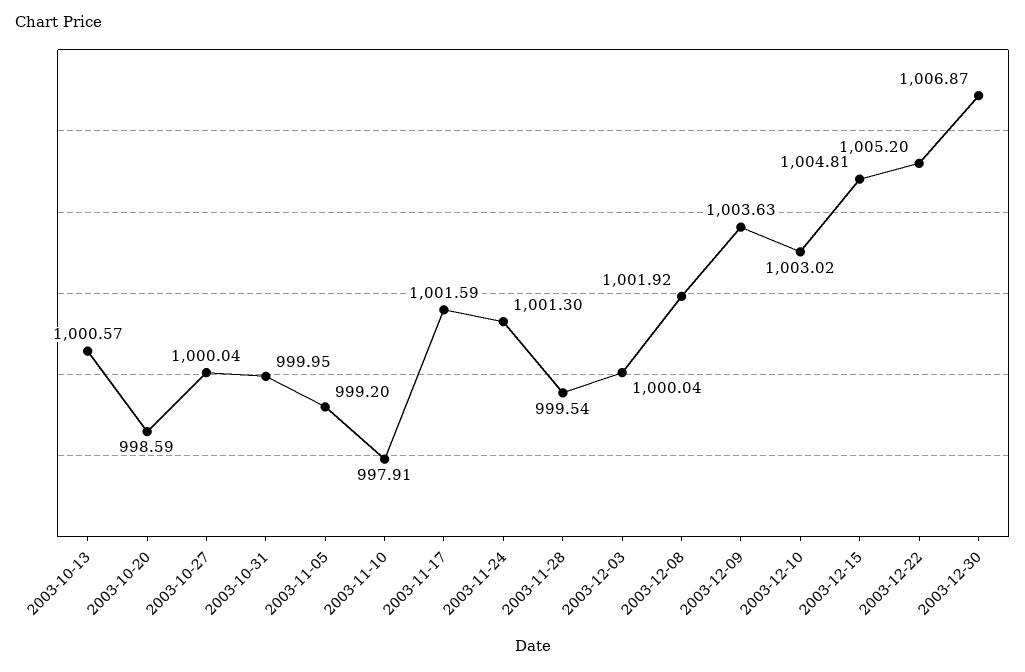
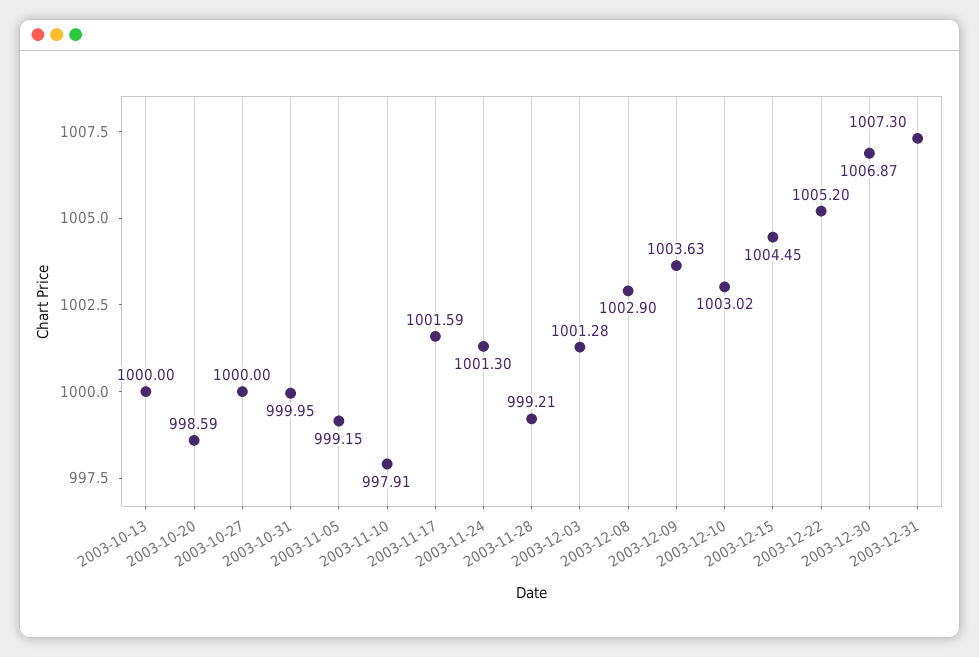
2003-10-13: 1000.57 -> 1000
2003-10-27: 1000.04 -> 1000
2003-11-05: 999.2 -> 999.15
2003-11-28: 999.54 -> 999.21
2003-12-03: 1000.04 -> 1001.28
2003-12-08: 1001.92 -> 1002.9
2003-12-15: 1004.81 -> 1004.45
2003-12-31: none -> 1007.3

